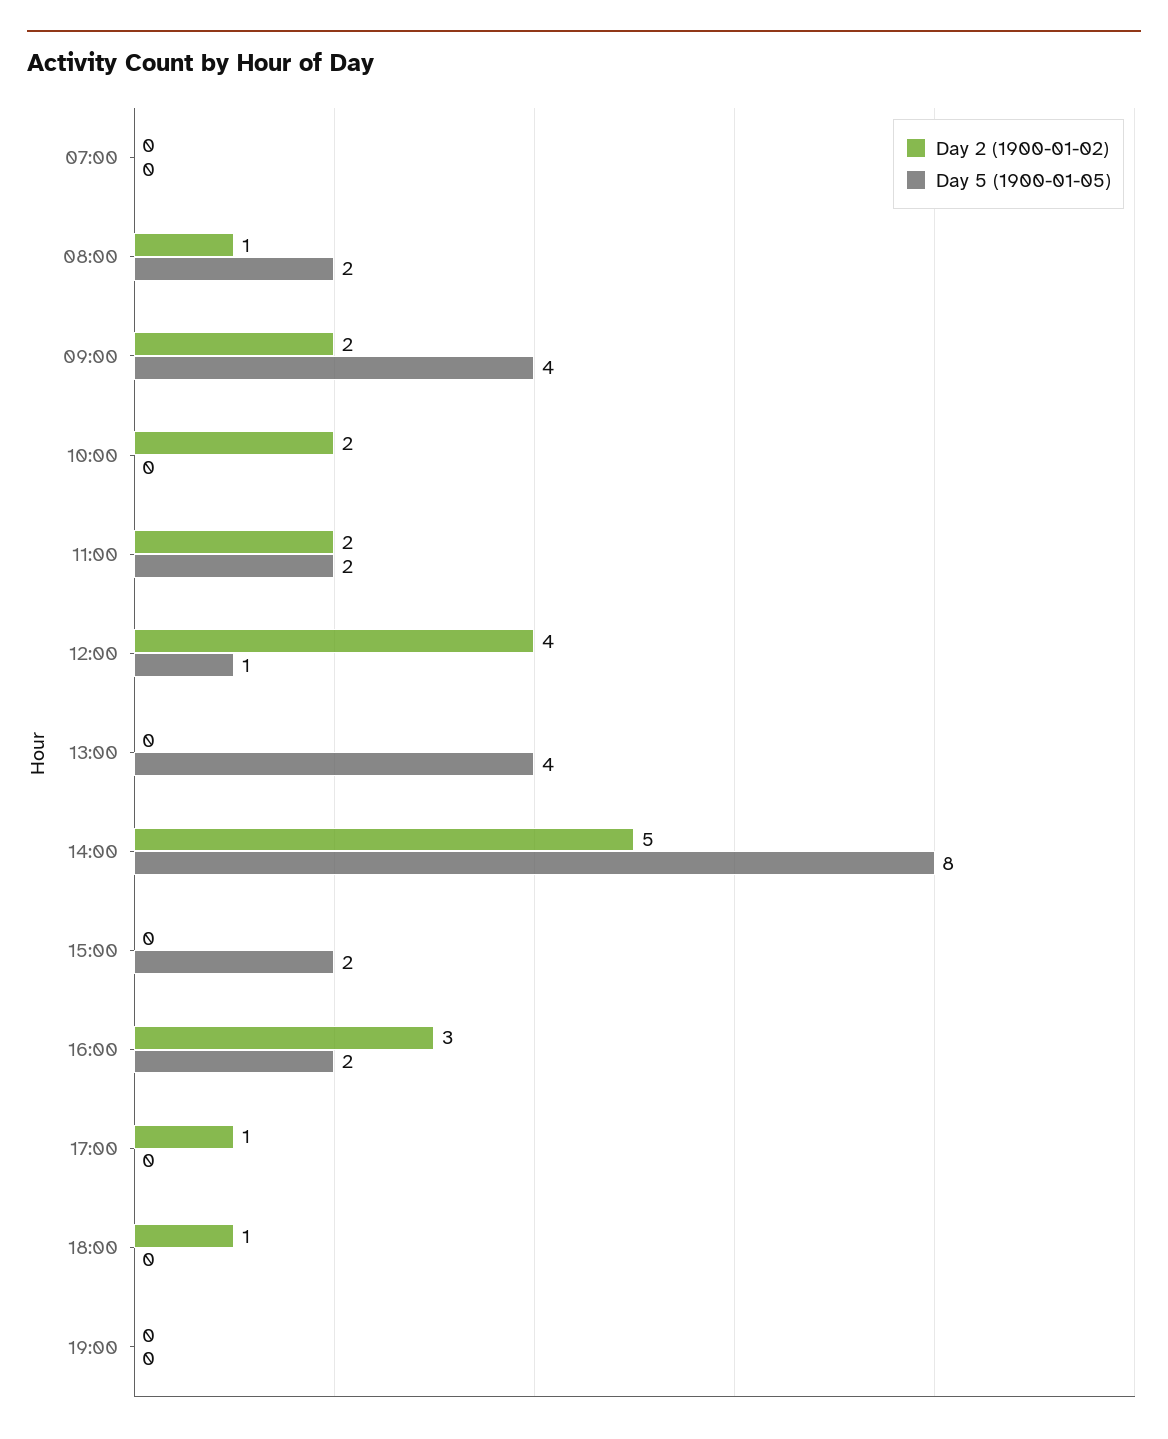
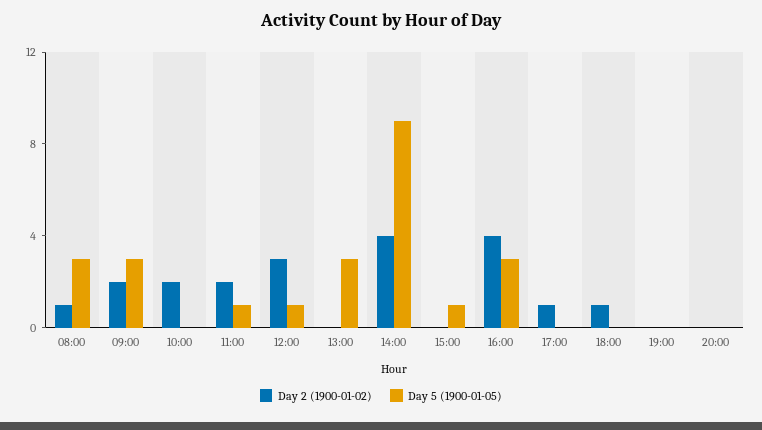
Day 2 (1900-01-02), 07:00: 0 -> none
Day 5 (1900-01-05), 07:00: 0 -> none
Day 5 (1900-01-05), 08:00: 2 -> 3
Day 5 (1900-01-05), 09:00: 4 -> 3
Day 5 (1900-01-05), 11:00: 2 -> 1
Day 2 (1900-01-02), 12:00: 4 -> 3
Day 5 (1900-01-05), 13:00: 4 -> 3
Day 2 (1900-01-02), 14:00: 5 -> 4
Day 5 (1900-01-05), 14:00: 8 -> 9
Day 5 (1900-01-05), 15:00: 2 -> 1
Day 2 (1900-01-02), 16:00: 3 -> 4
Day 5 (1900-01-05), 16:00: 2 -> 3
Day 2 (1900-01-02), 20:00: none -> 0
Day 5 (1900-01-05), 20:00: none -> 0

